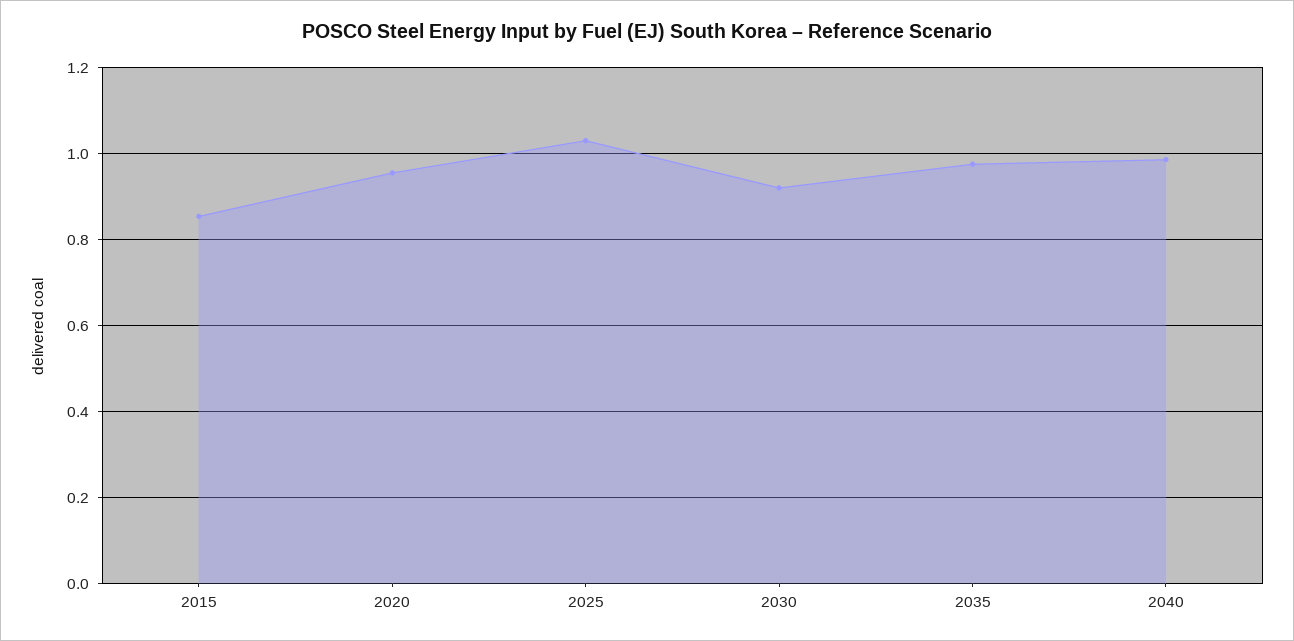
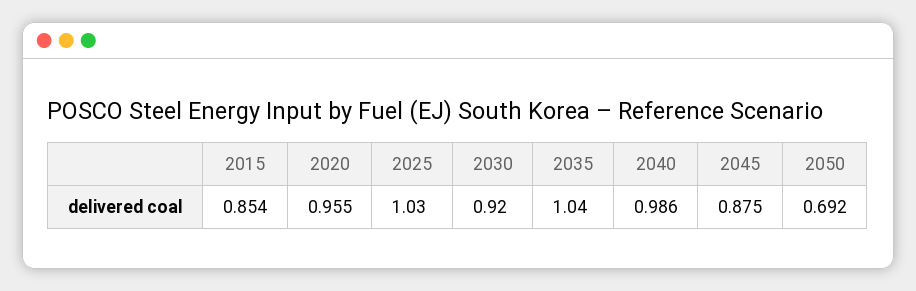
2035: 0.98 -> 1.04
2045: none -> 0.875
2050: none -> 0.692

